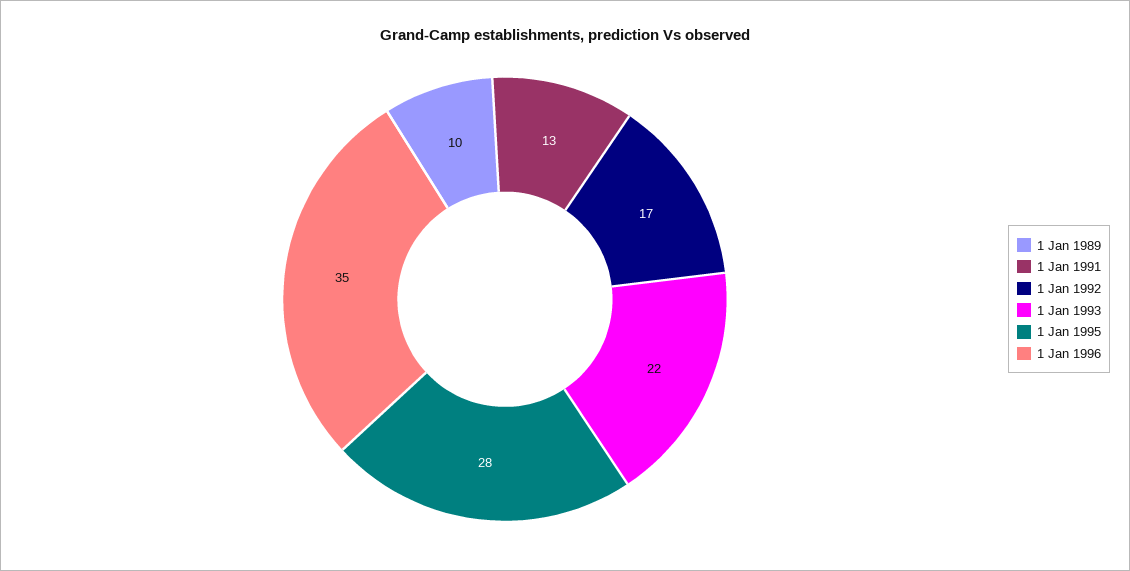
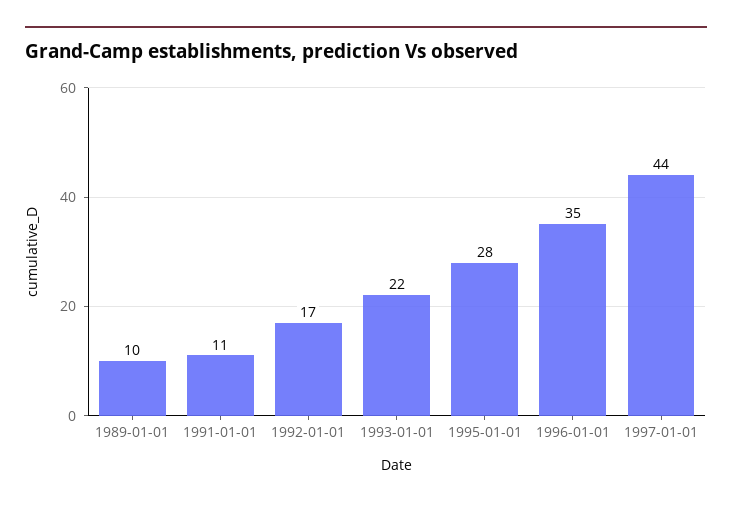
1 Jan 1991: 13 -> 11
1997-01-01: none -> 44

